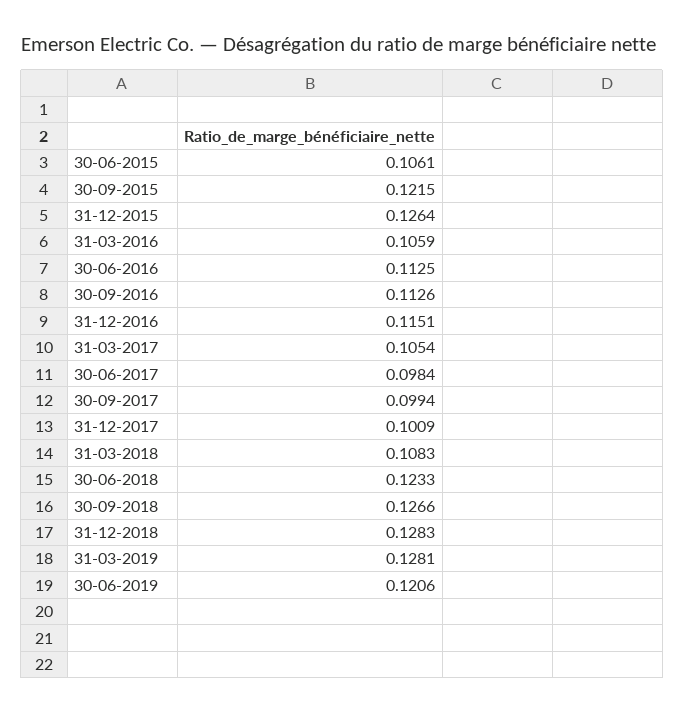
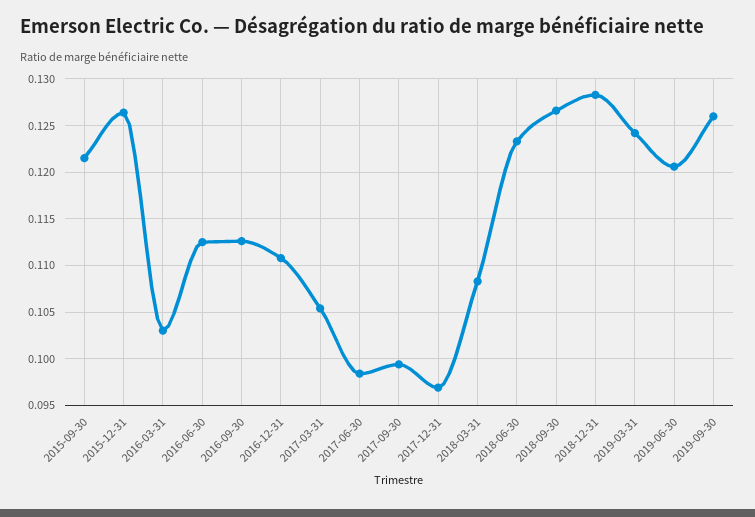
30-06-2015: 0.1061 -> none
31-03-2016: 0.1059 -> 0.103
31-12-2016: 0.1151 -> 0.111
31-12-2017: 0.1009 -> 0.097
31-03-2019: 0.1281 -> 0.124
2019-09-30: none -> 0.126

